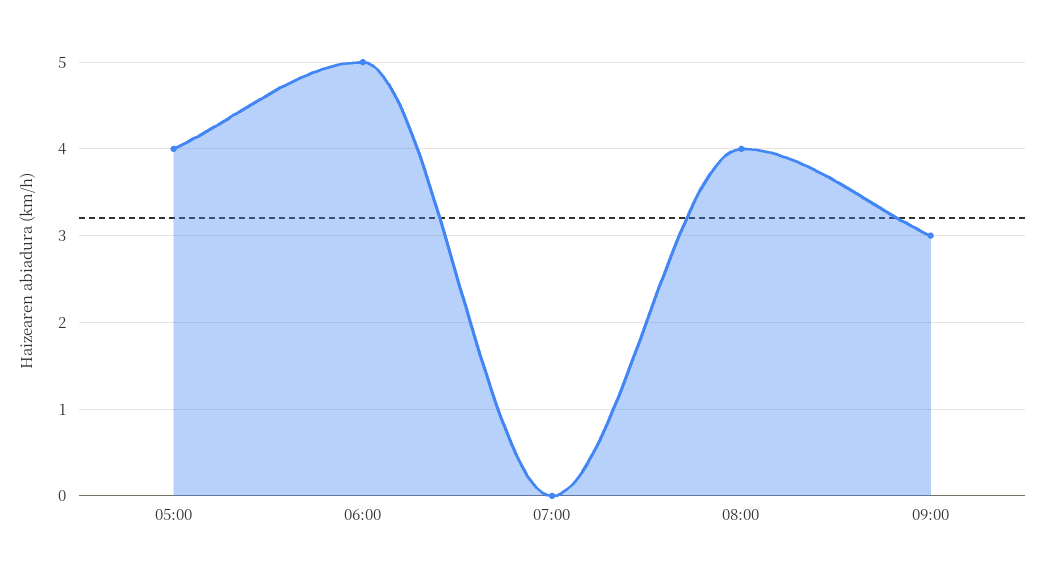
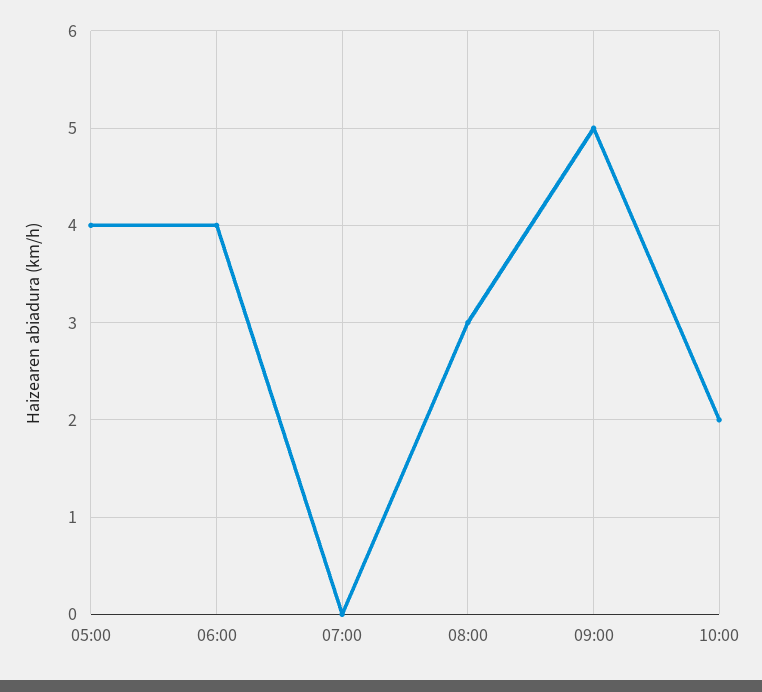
06:00: 5 -> 4
08:00: 4 -> 3
09:00: 3 -> 5
10:00: none -> 2

